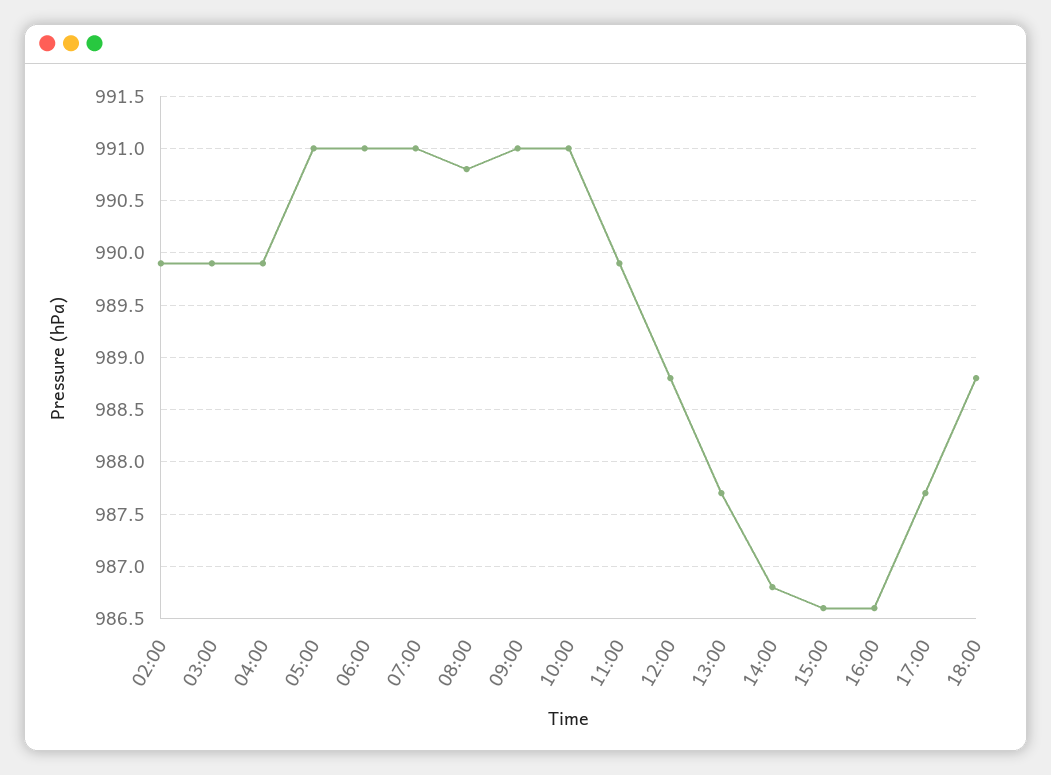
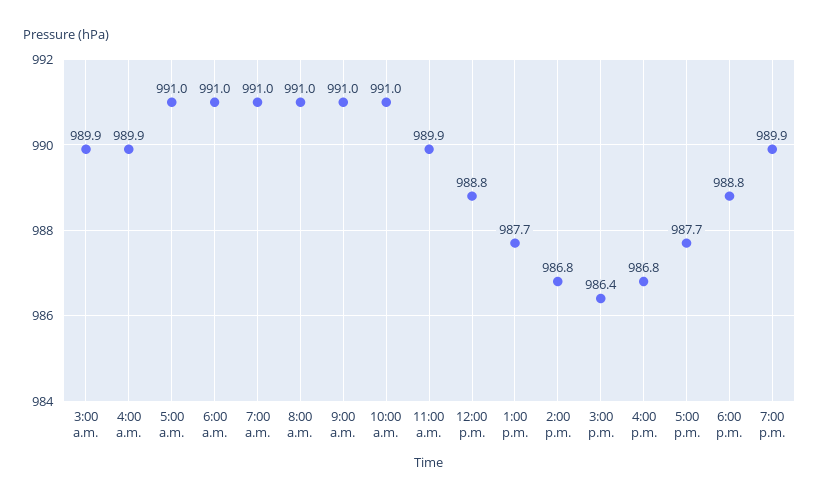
02:00: 989.9 -> none
08:00: 990.8 -> 991
15:00: 986.6 -> 986.4
16:00: 986.6 -> 986.8
7:00 p.m.: none -> 989.9

